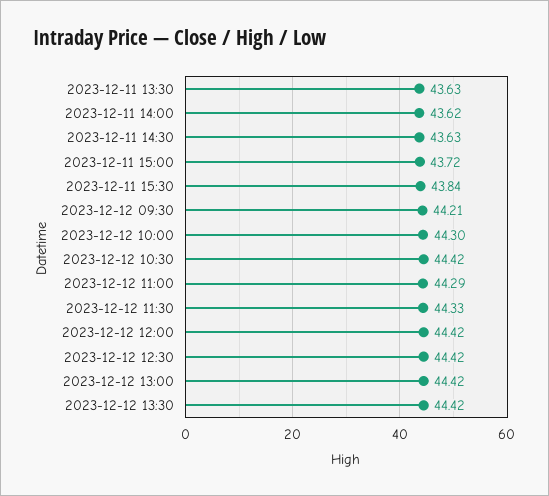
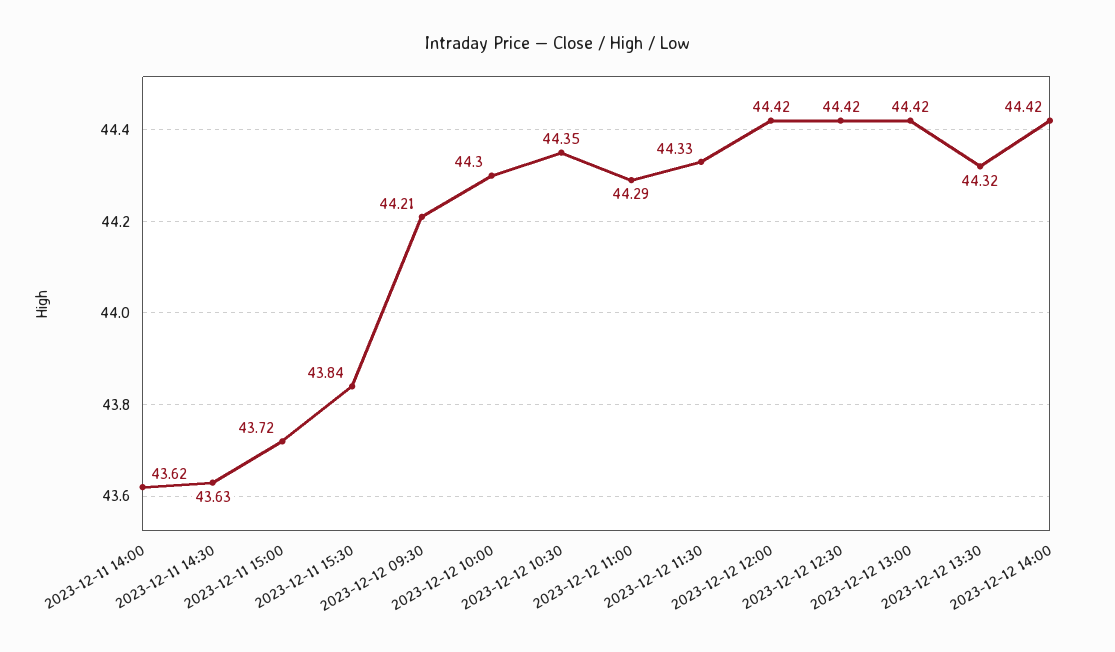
2023-12-11 13:30: 43.63 -> none
2023-12-12 10:30: 44.42 -> 44.35
2023-12-12 13:30: 44.42 -> 44.32
2023-12-12 14:00: none -> 44.42

